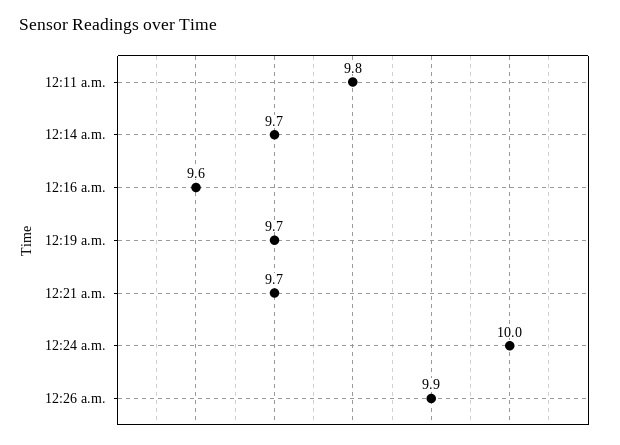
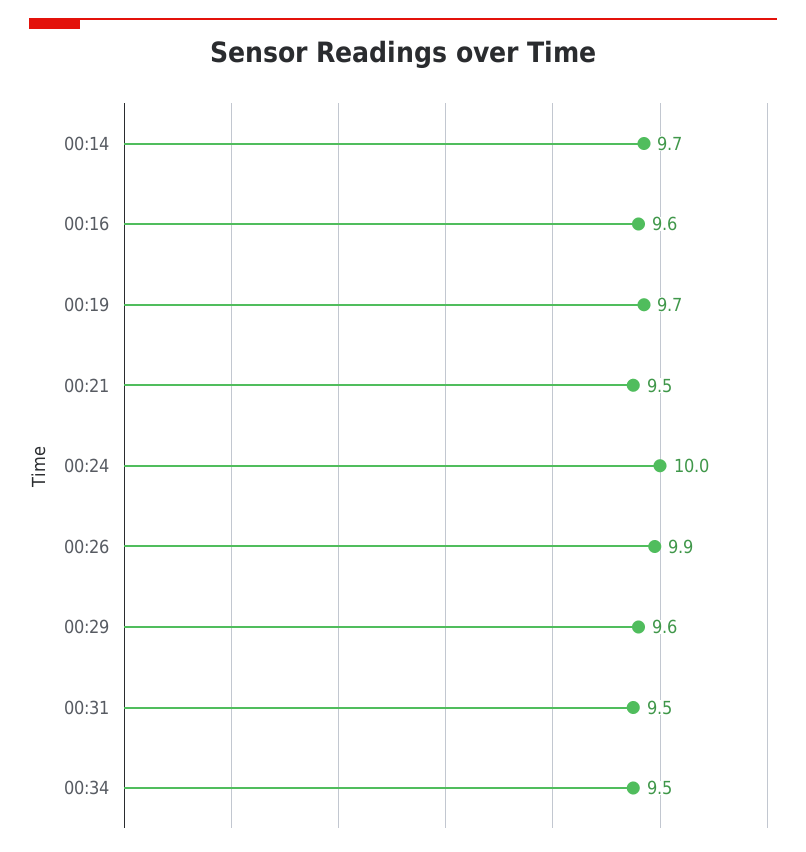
12:11 a.m.: 9.8 -> none
12:21 a.m.: 9.7 -> 9.5
00:29: none -> 9.6
00:31: none -> 9.5
00:34: none -> 9.5

